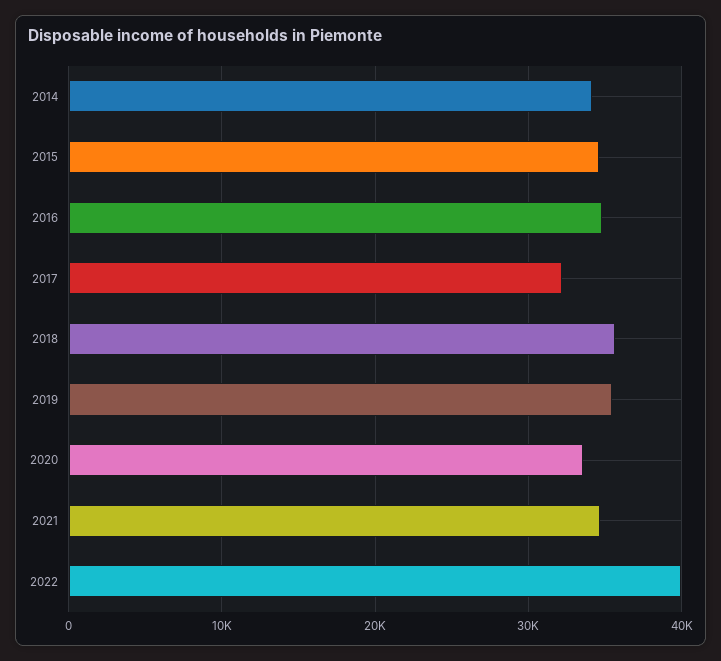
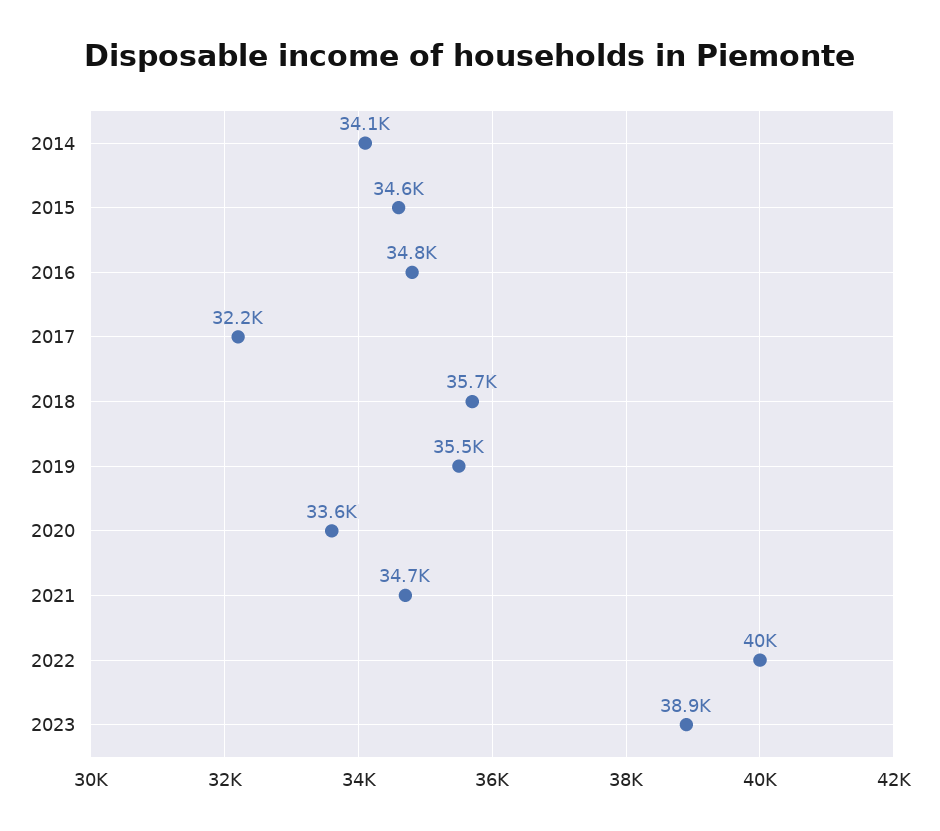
2023: none -> 38900

